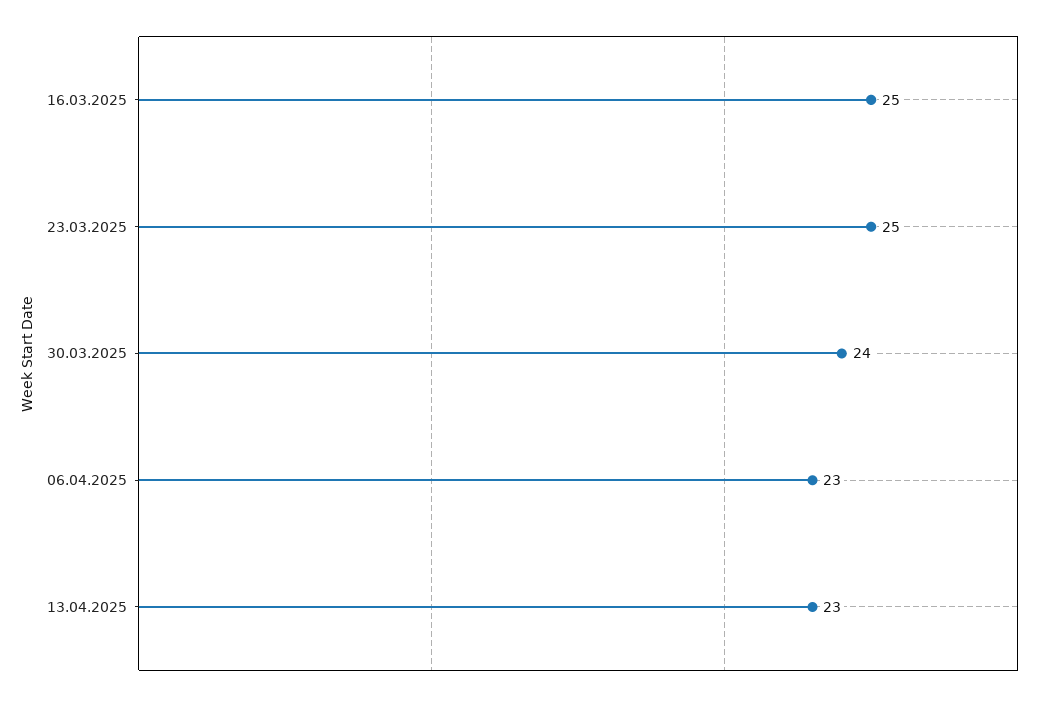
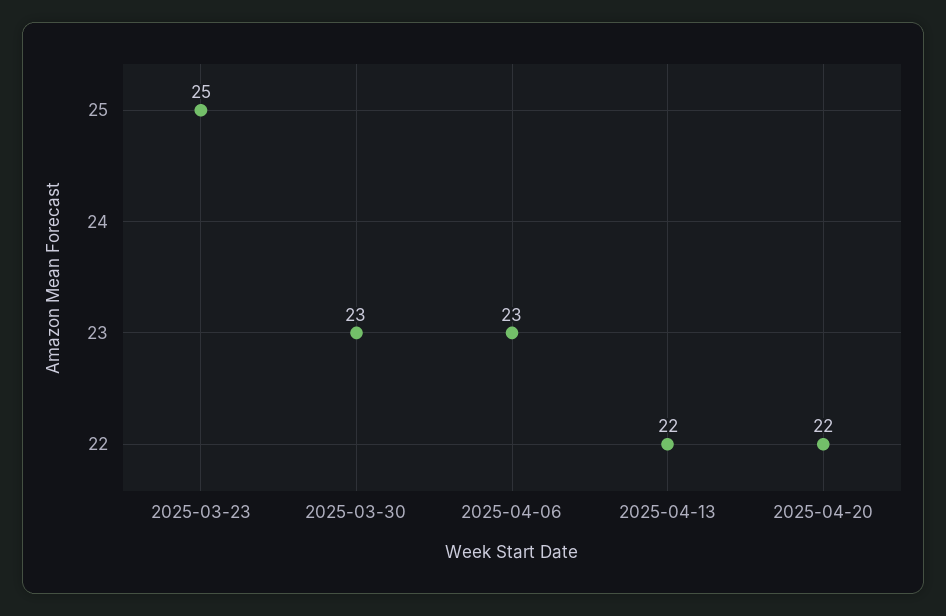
16.03.2025: 25 -> none
30.03.2025: 24 -> 23
13.04.2025: 23 -> 22
2025-04-20: none -> 22

